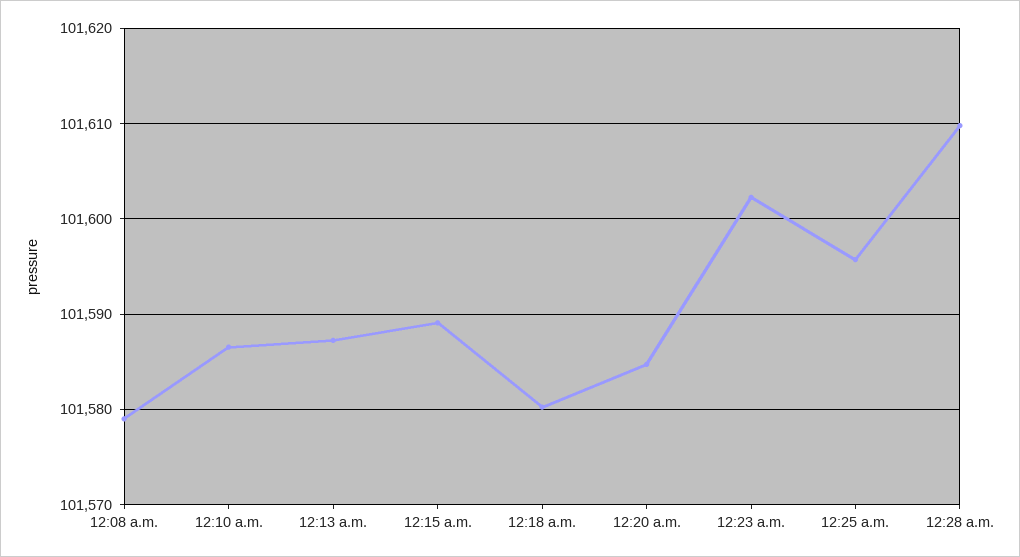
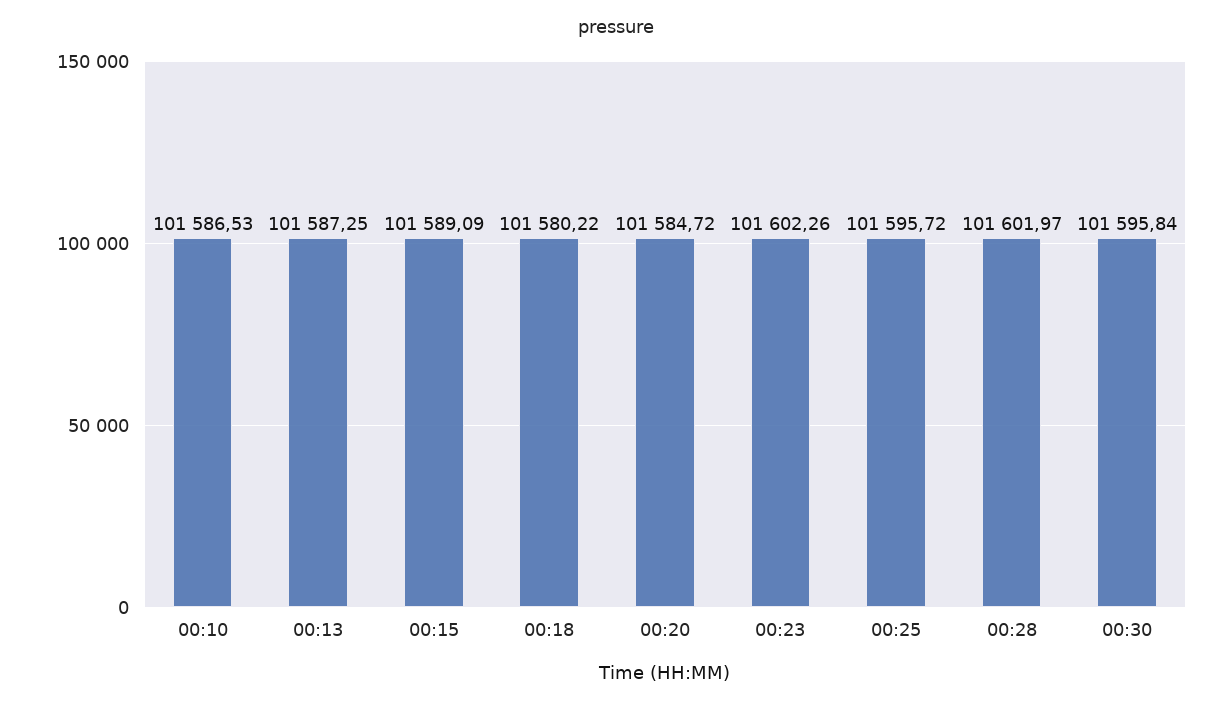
12:08 a.m.: 101579 -> none
12:28 a.m.: 101610 -> 101601.97
00:30: none -> 101595.84

